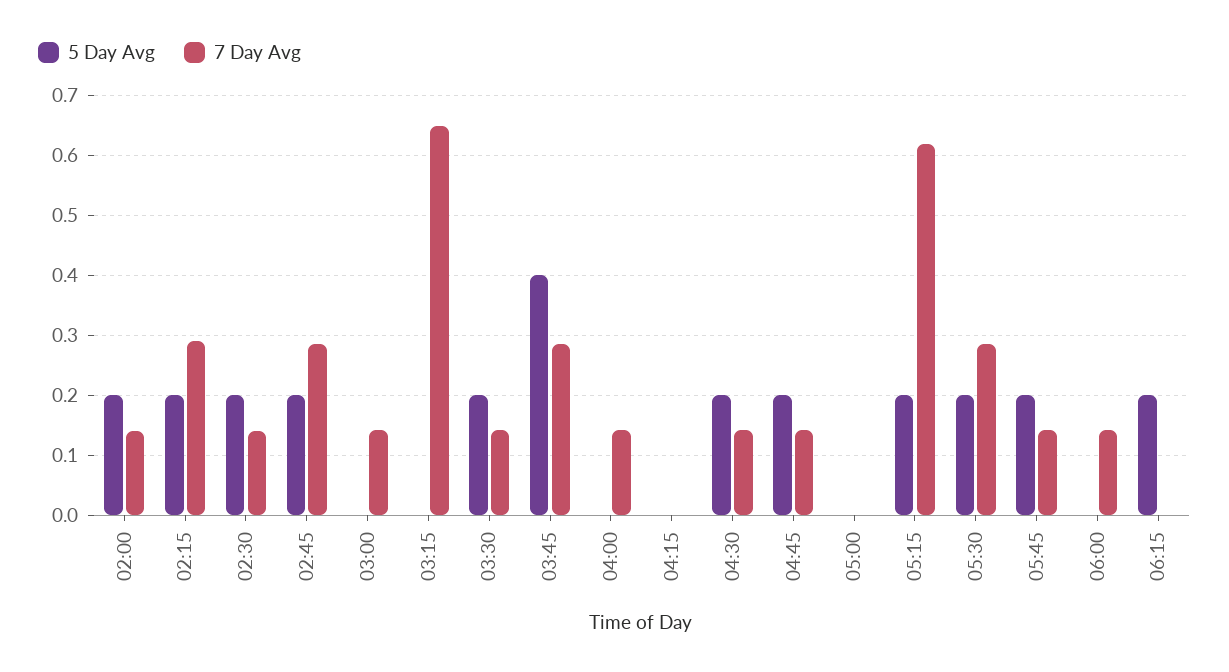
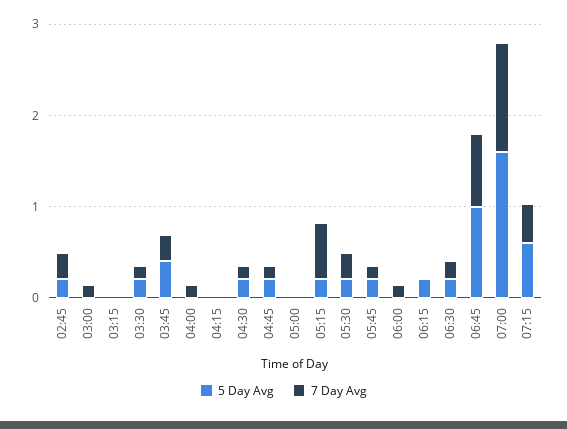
5 Day Avg, 02:00: 0.2 -> none
7 Day Avg, 02:00: 0.14 -> none
5 Day Avg, 02:15: 0.2 -> none
7 Day Avg, 02:15: 0.29 -> none
5 Day Avg, 02:30: 0.2 -> none
7 Day Avg, 02:30: 0.14 -> none
7 Day Avg, 03:15: 0.65 -> 0
5 Day Avg, 06:30: none -> 0.2
7 Day Avg, 06:30: none -> 0.2
5 Day Avg, 06:45: none -> 1
7 Day Avg, 06:45: none -> 0.8
5 Day Avg, 07:00: none -> 1.6
7 Day Avg, 07:00: none -> 1.2
5 Day Avg, 07:15: none -> 0.6
7 Day Avg, 07:15: none -> 0.4

